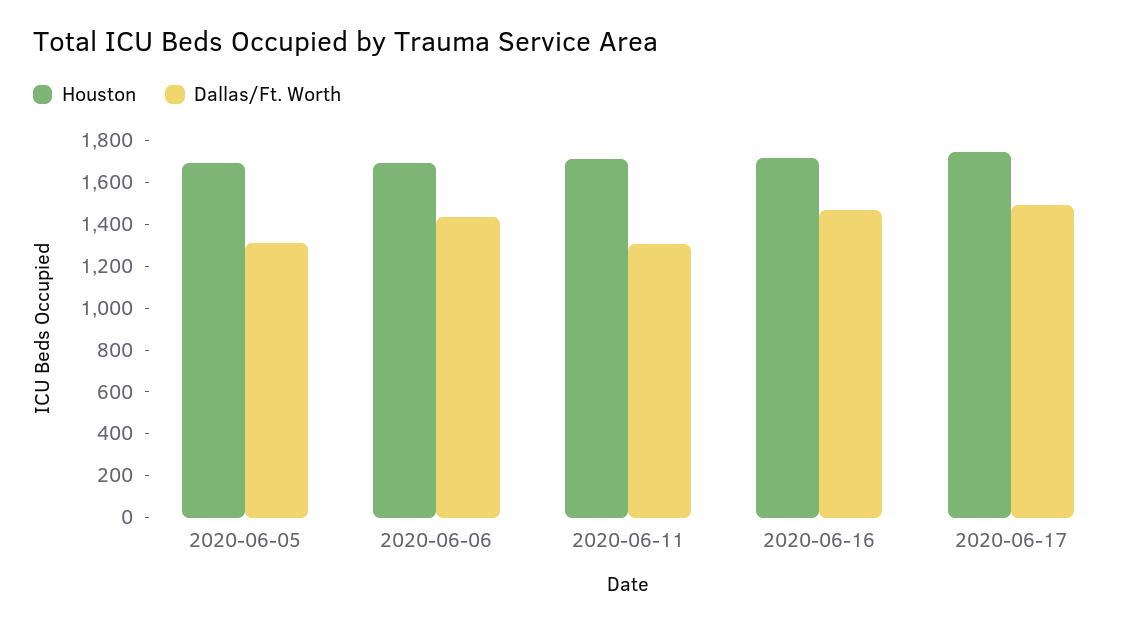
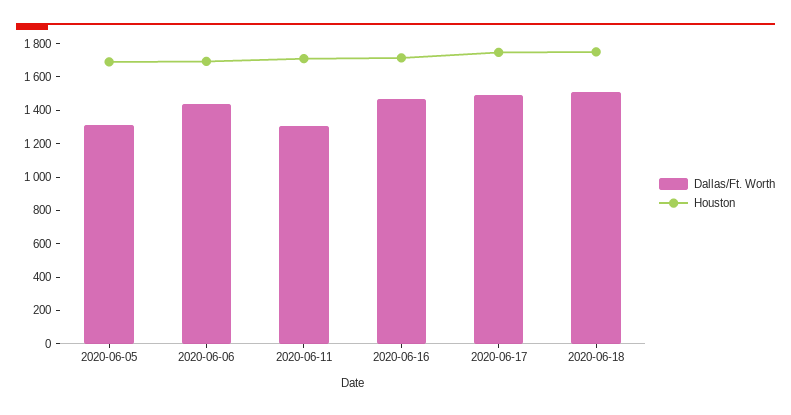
Dallas/Ft. Worth, 2020-06-18: none -> 1500
Houston, 2020-06-18: none -> 1750

